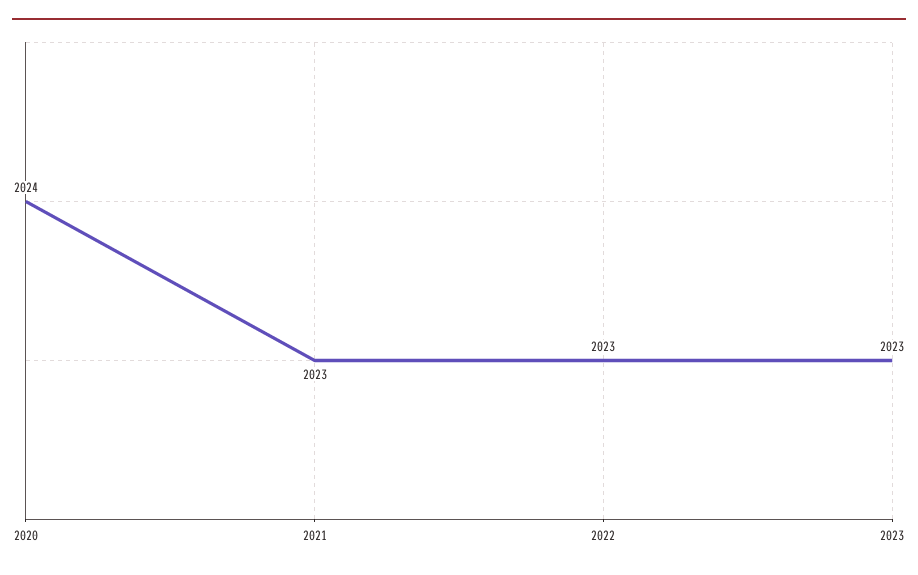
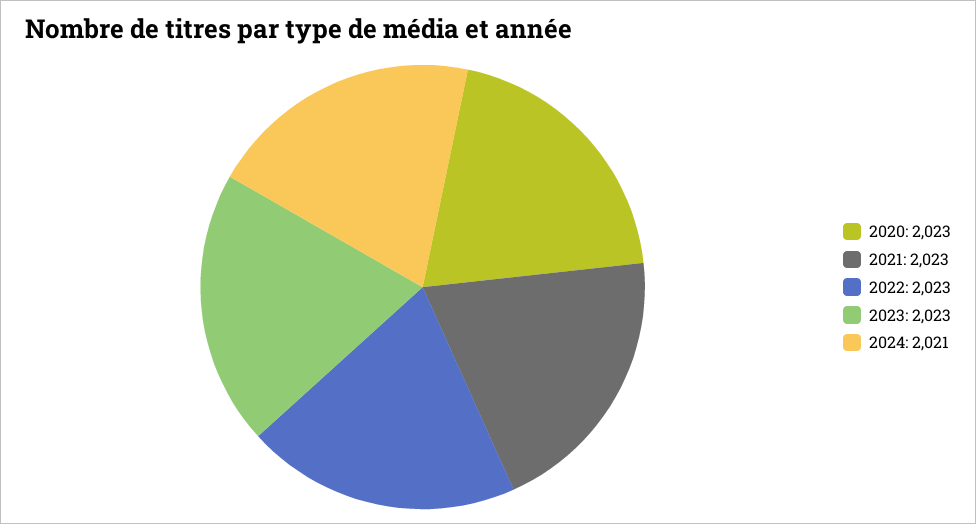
2020: 2024 -> 2023
2024: none -> 2021

